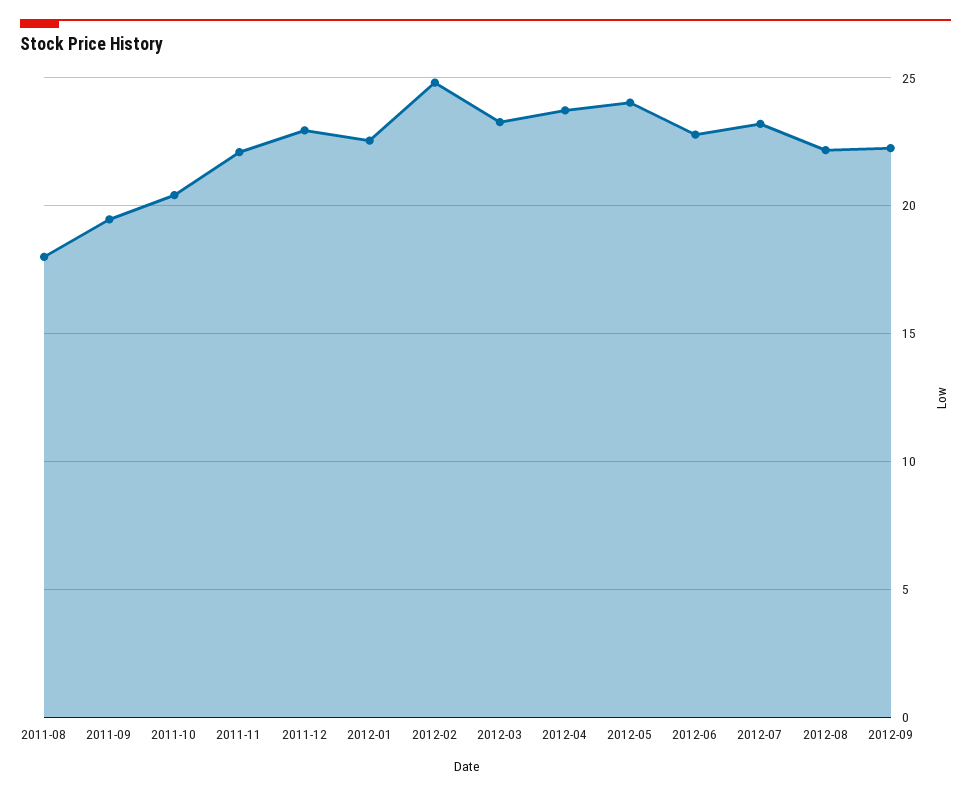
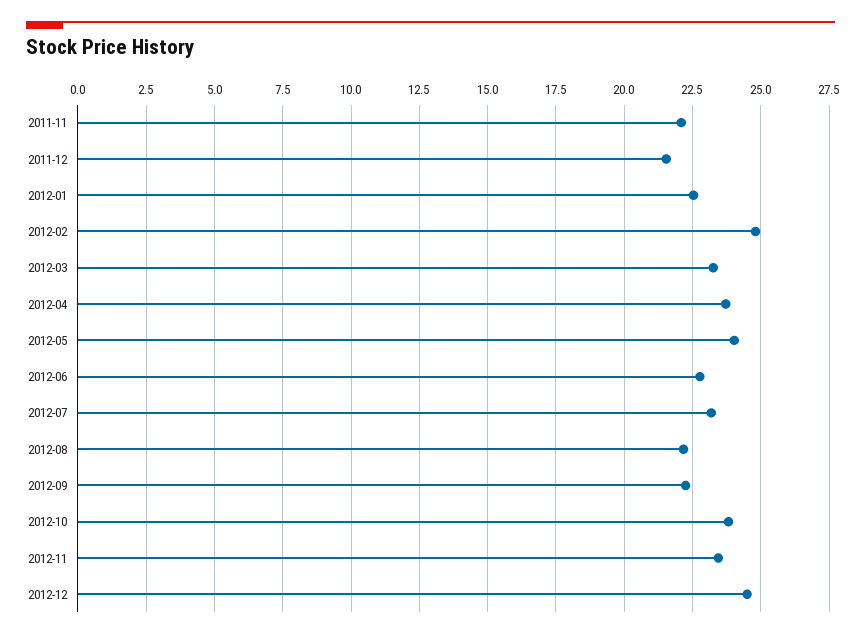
2011-08: 18 -> none
2011-09: 19.5 -> none
2011-10: 20.5 -> none
2011-12: 23 -> 21.5
2012-10: none -> 23.75
2012-11: none -> 23.5
2012-12: none -> 24.5

